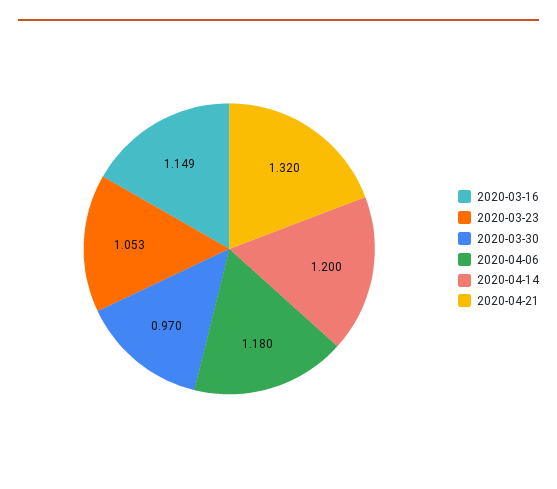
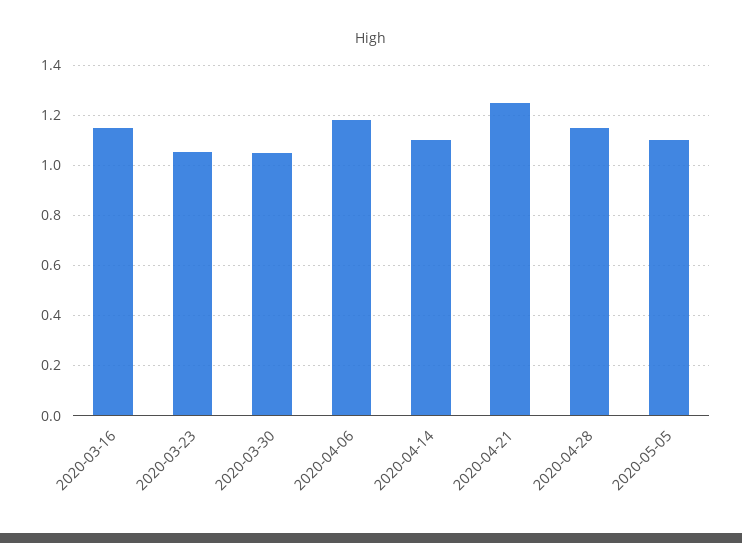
2020-03-30: 0.97 -> 1.05
2020-04-14: 1.2 -> 1.1
2020-04-21: 1.32 -> 1.25
2020-04-28: none -> 1.15
2020-05-05: none -> 1.1

